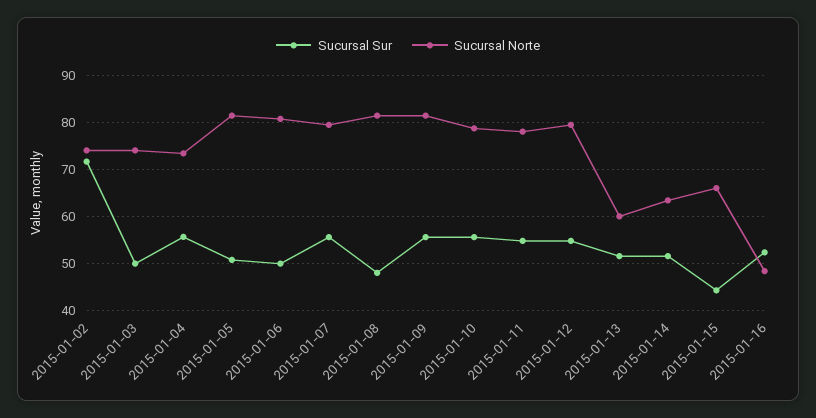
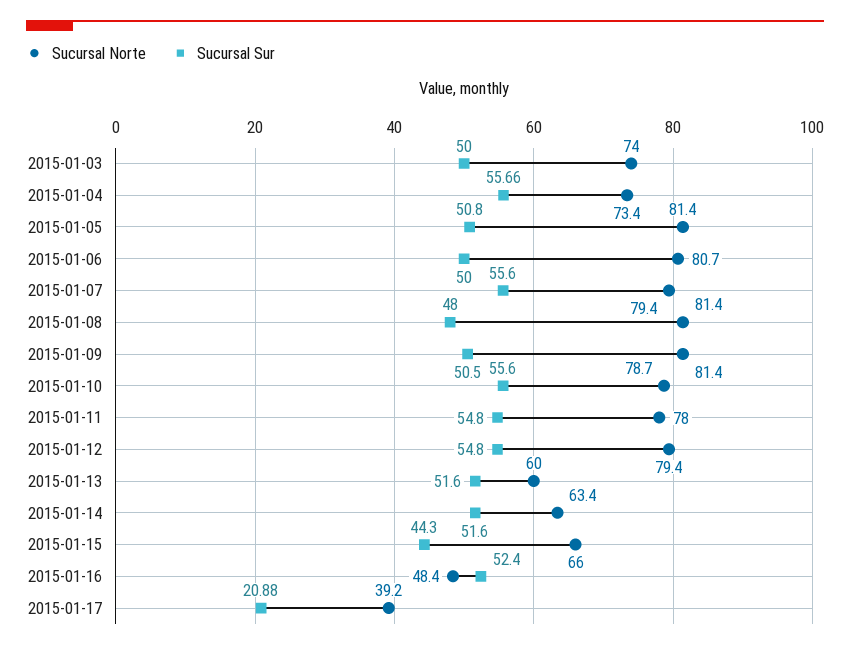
Sucursal Sur, 2015-01-02: 72 -> none
Sucursal Norte, 2015-01-02: 74 -> none
Sucursal Sur, 2015-01-09: 56 -> 50.5
Sucursal Norte, 2015-01-17: none -> 39.2
Sucursal Sur, 2015-01-17: none -> 20.88

